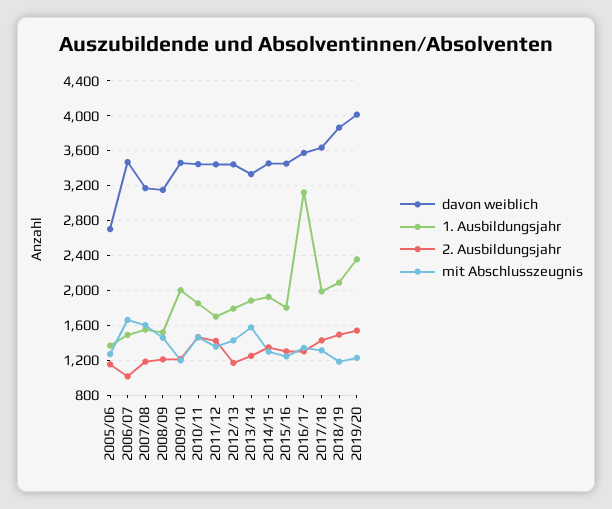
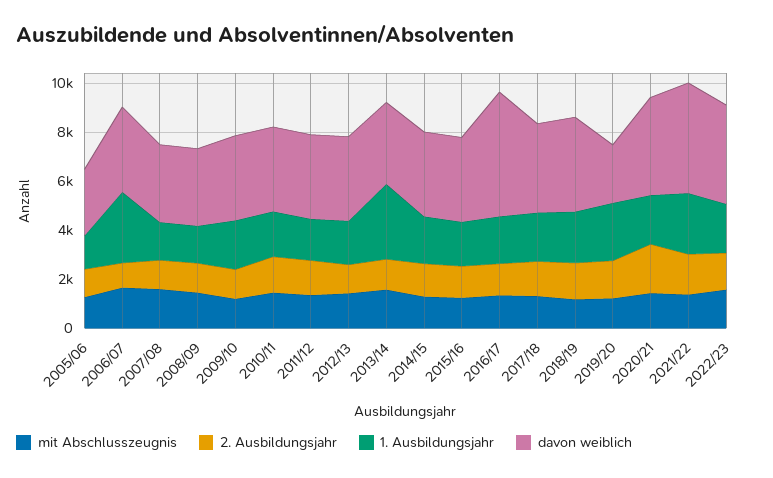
1. Ausbildungsjahr, 2006/07: 1500 -> 3000
1. Ausbildungsjahr, 2013/14: 1900 -> 3000
davon weiblich, 2016/17: 3600 -> 5000
1. Ausbildungsjahr, 2016/17: 3100 -> 2000
davon weiblich, 2019/20: 4000 -> 2500
mit Abschlusszeugnis, 2020/21: none -> 1500
2. Ausbildungsjahr, 2020/21: none -> 2000
1. Ausbildungsjahr, 2020/21: none -> 2000
davon weiblich, 2020/21: none -> 4000
mit Abschlusszeugnis, 2021/22: none -> 1500
2. Ausbildungsjahr, 2021/22: none -> 1500
1. Ausbildungsjahr, 2021/22: none -> 2500
davon weiblich, 2021/22: none -> 4500
mit Abschlusszeugnis, 2022/23: none -> 1500
2. Ausbildungsjahr, 2022/23: none -> 1500
1. Ausbildungsjahr, 2022/23: none -> 2000
davon weiblich, 2022/23: none -> 4000

